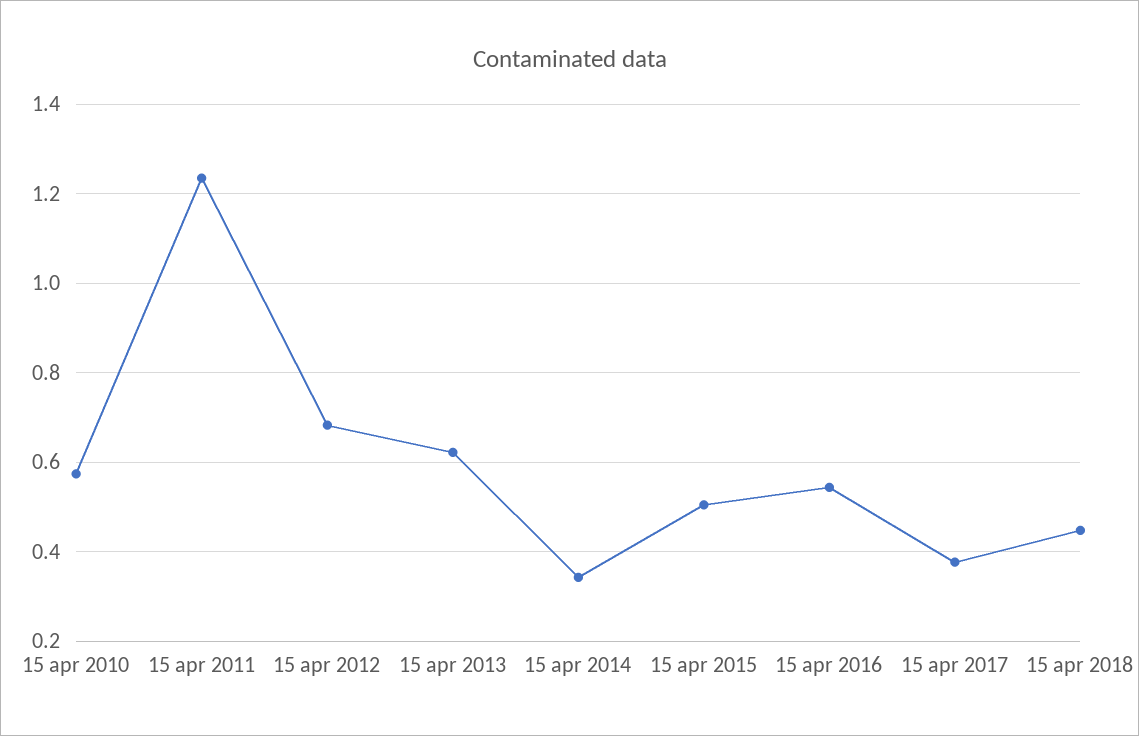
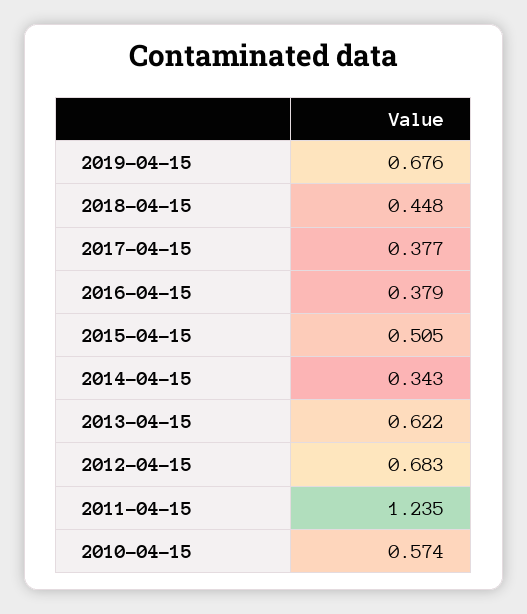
15 apr 2016: 0.54 -> 0.379
2019-04-15: none -> 0.676

